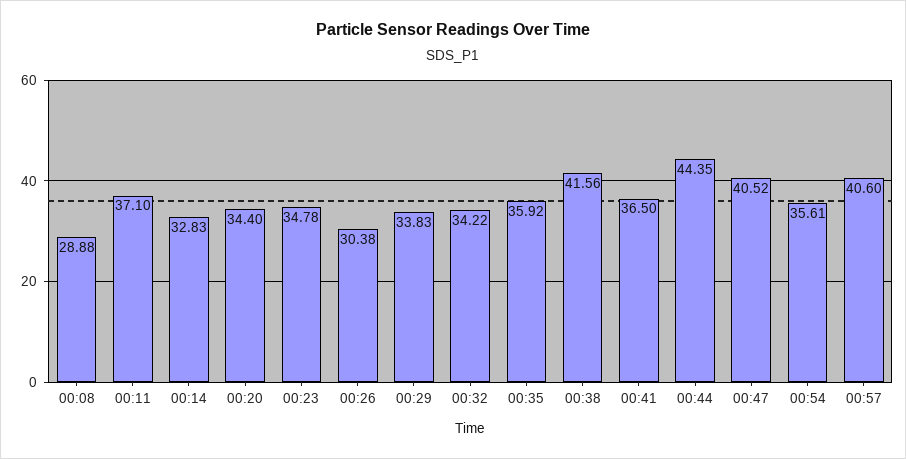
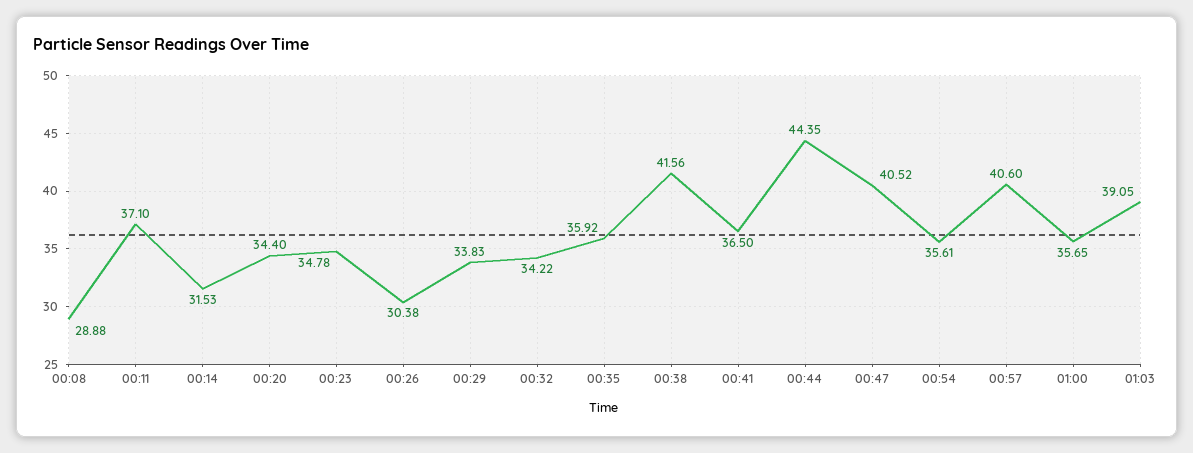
00:14: 32.83 -> 31.53
01:00: none -> 35.65
01:03: none -> 39.05

